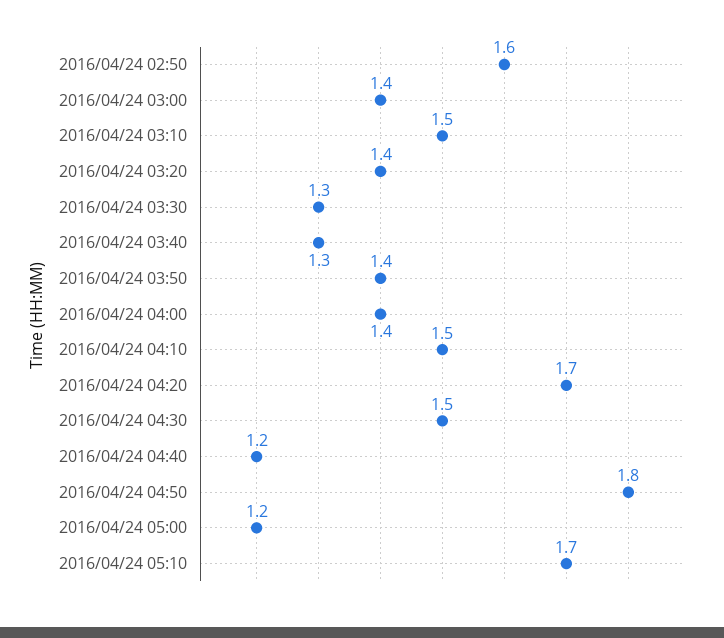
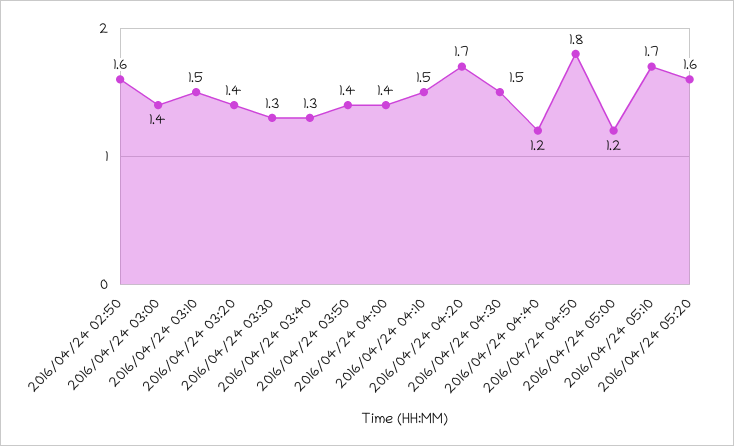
2016/04/24 05:20: none -> 1.6

